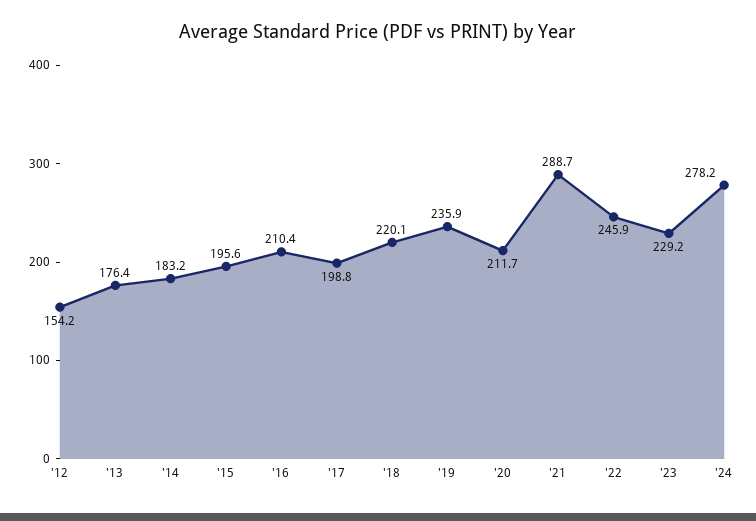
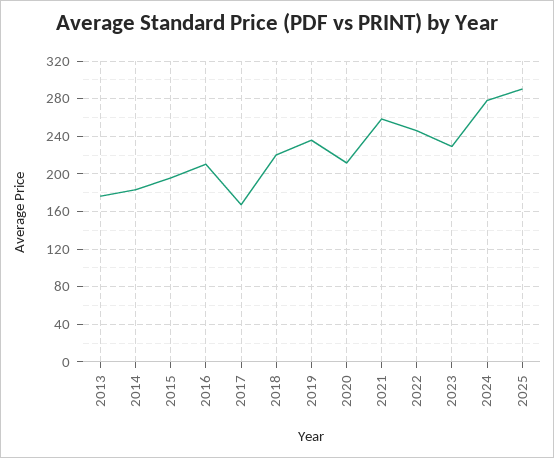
'12: 154.2 -> none
'17: 198.8 -> 170
'21: 288.7 -> 260
2025: none -> 290

